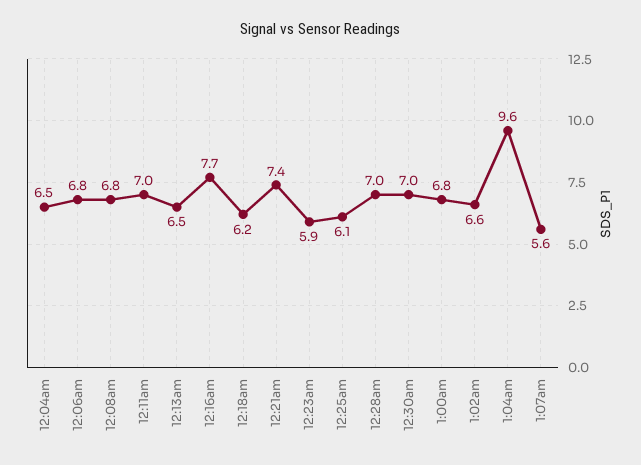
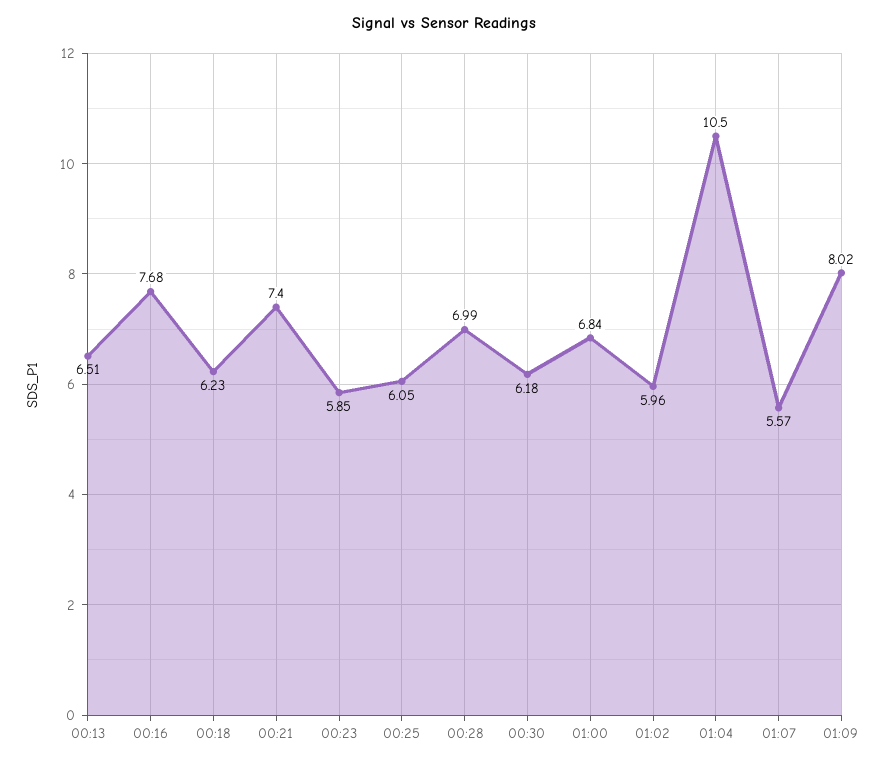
12:04am: 6.5 -> none
12:06am: 6.8 -> none
12:08am: 6.8 -> none
12:11am: 7 -> none
12:30am: 7 -> 6.18
1:02am: 6.6 -> 5.96
1:04am: 9.6 -> 10.5
01:09: none -> 8.02

